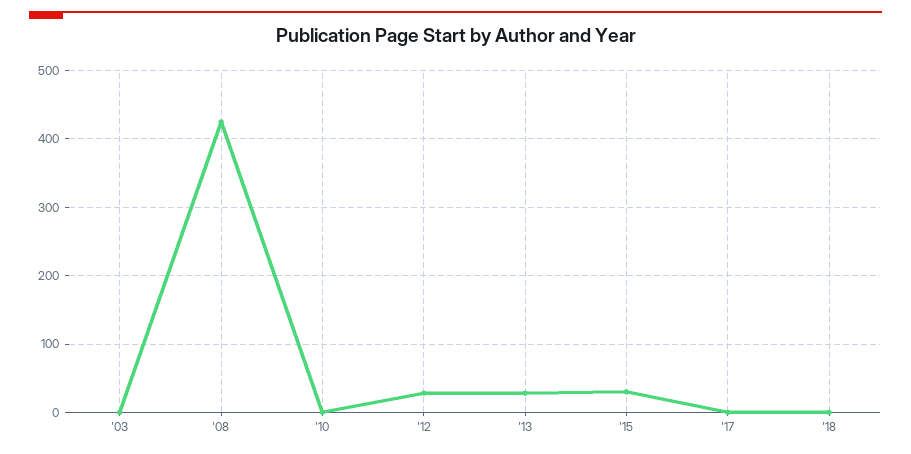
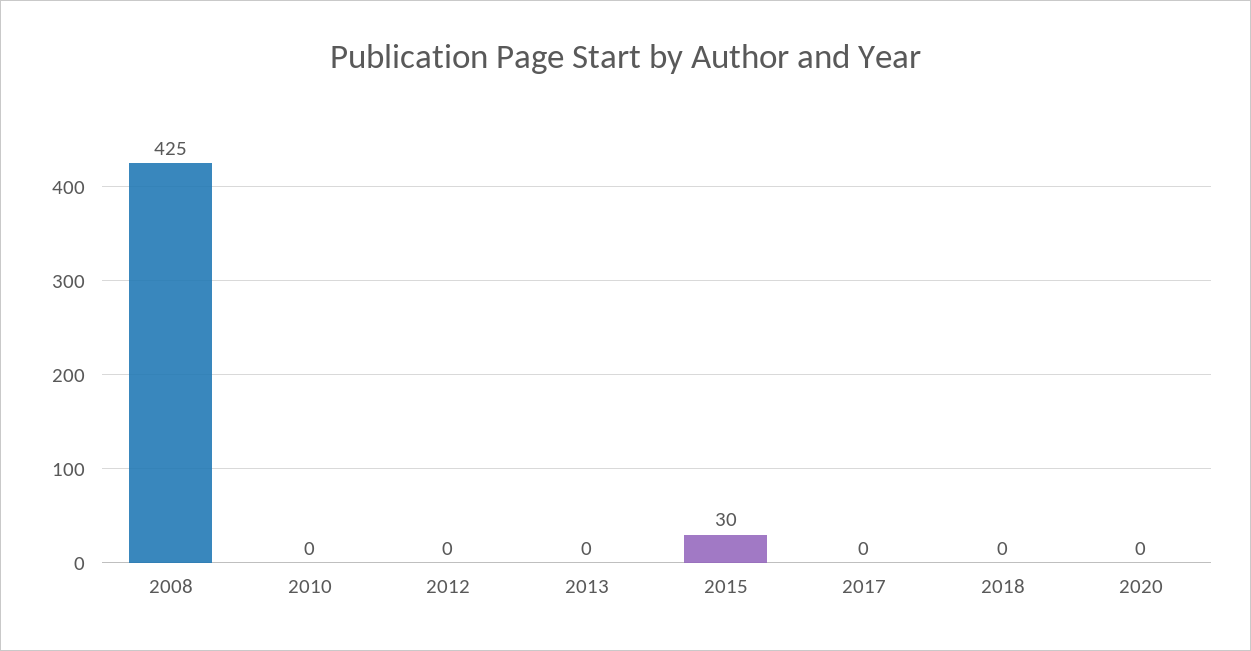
'03: 0 -> none
'12: 30 -> 0
'13: 30 -> 0
2020: none -> 0

